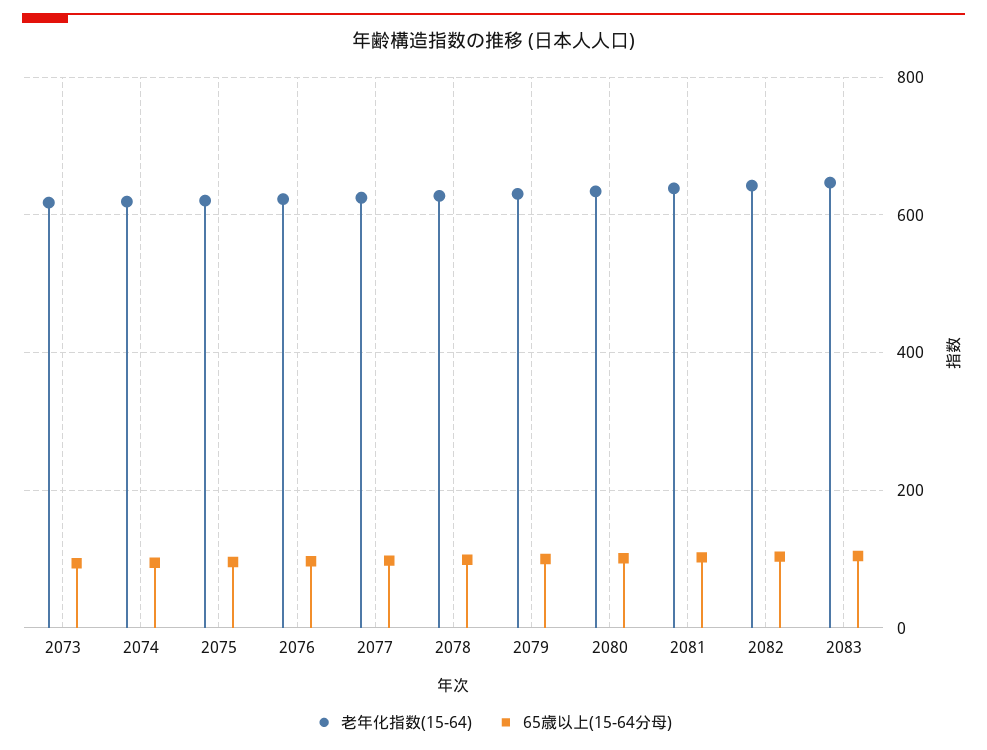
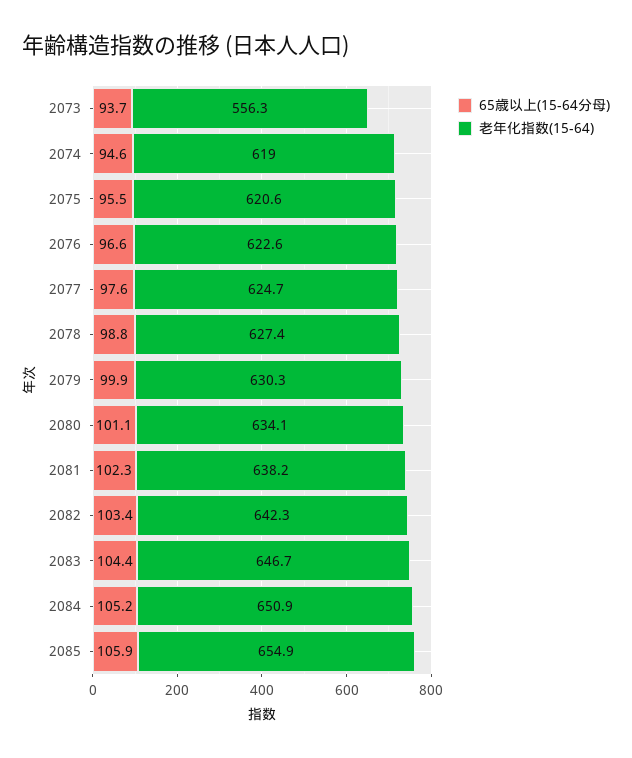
老年化指数(15-64), 2073: 620 -> 556.3
65歳以上(15-64分母), 2084: none -> 105.2
老年化指数(15-64), 2084: none -> 650.9
65歳以上(15-64分母), 2085: none -> 105.9
老年化指数(15-64), 2085: none -> 654.9

